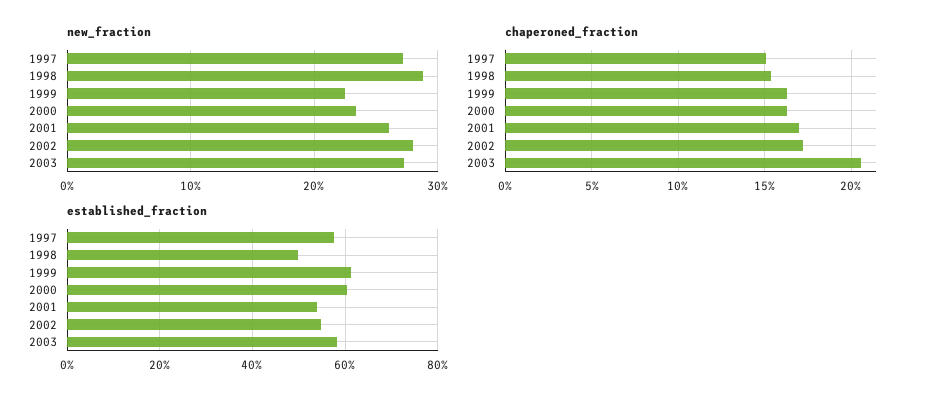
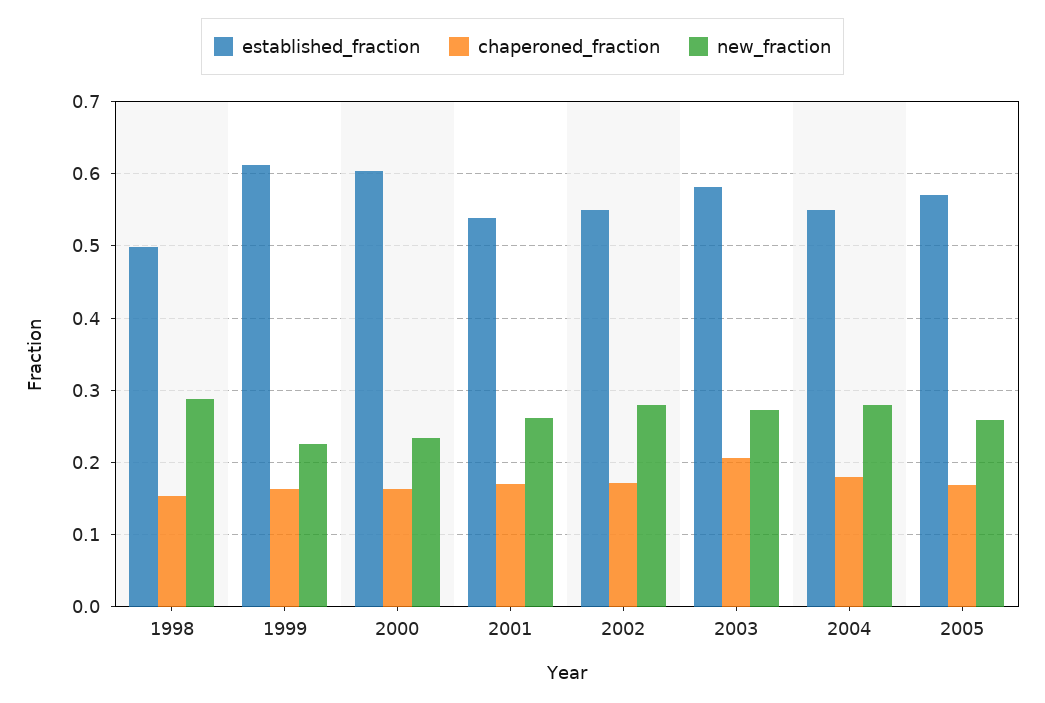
new_fraction, 1997: 0.27 -> none
chaperoned_fraction, 1997: 0.15 -> none
established_fraction, 1997: 0.58 -> none
established_fraction, 2004: none -> 0.55
chaperoned_fraction, 2004: none -> 0.18
new_fraction, 2004: none -> 0.28
established_fraction, 2005: none -> 0.57
chaperoned_fraction, 2005: none -> 0.17
new_fraction, 2005: none -> 0.26

